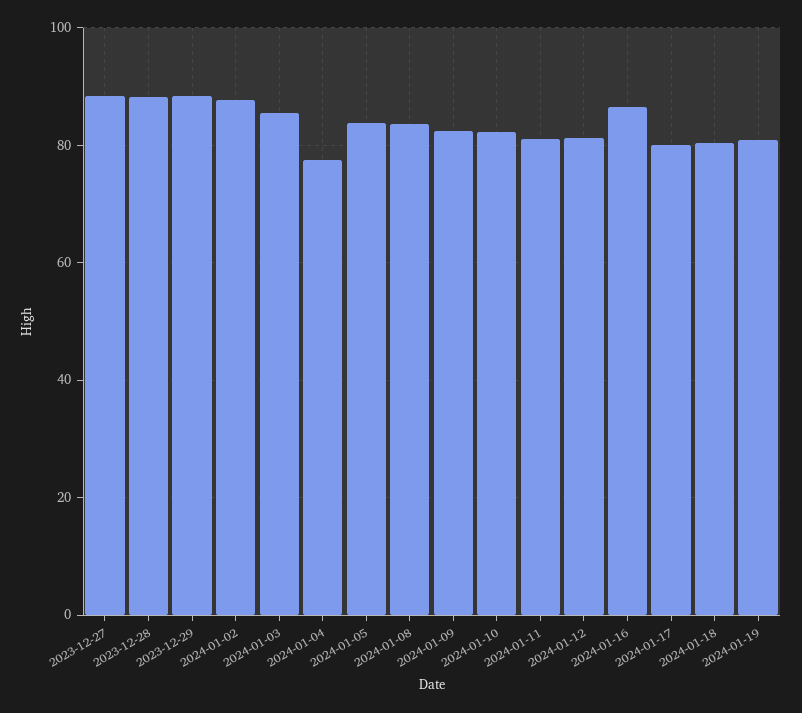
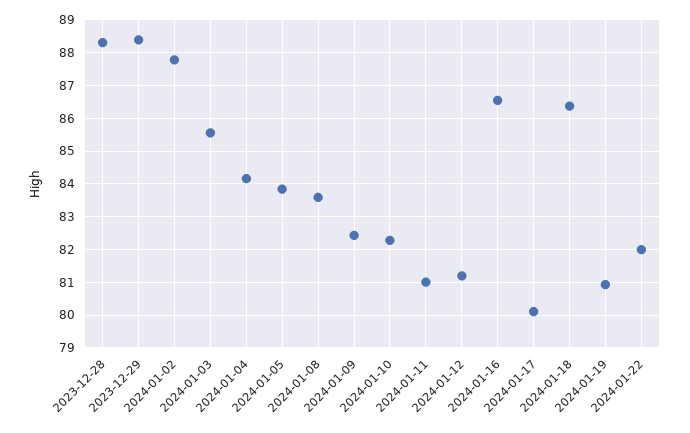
2023-12-27: 88 -> none
2024-01-04: 78 -> 84.2
2024-01-18: 80 -> 86.4
2024-01-22: none -> 82

